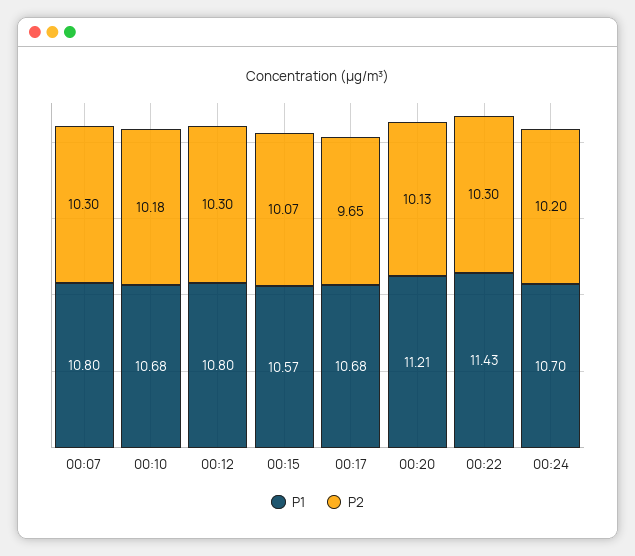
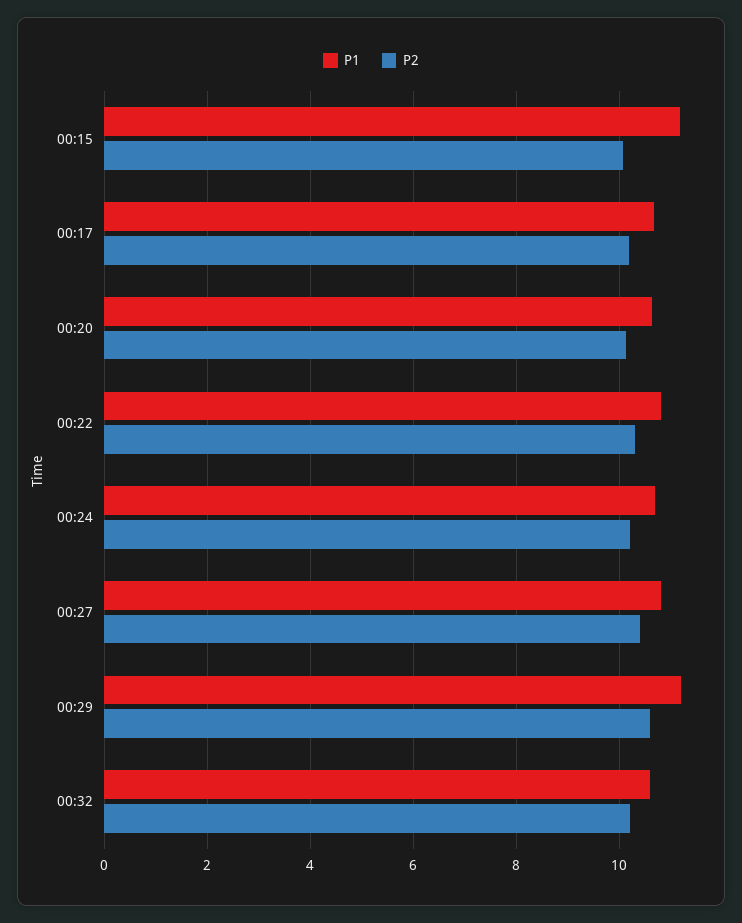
P1, 00:07: 10.8 -> none
P2, 00:07: 10.3 -> none
P1, 00:10: 10.68 -> none
P2, 00:10: 10.18 -> none
P1, 00:12: 10.8 -> none
P2, 00:12: 10.3 -> none
P1, 00:15: 10.57 -> 11.2
P2, 00:17: 9.65 -> 10.2
P1, 00:20: 11.21 -> 10.6
P1, 00:22: 11.43 -> 10.8
P1, 00:27: none -> 10.8
P2, 00:27: none -> 10.4
P1, 00:29: none -> 11.2
P2, 00:29: none -> 10.6
P1, 00:32: none -> 10.6
P2, 00:32: none -> 10.2

